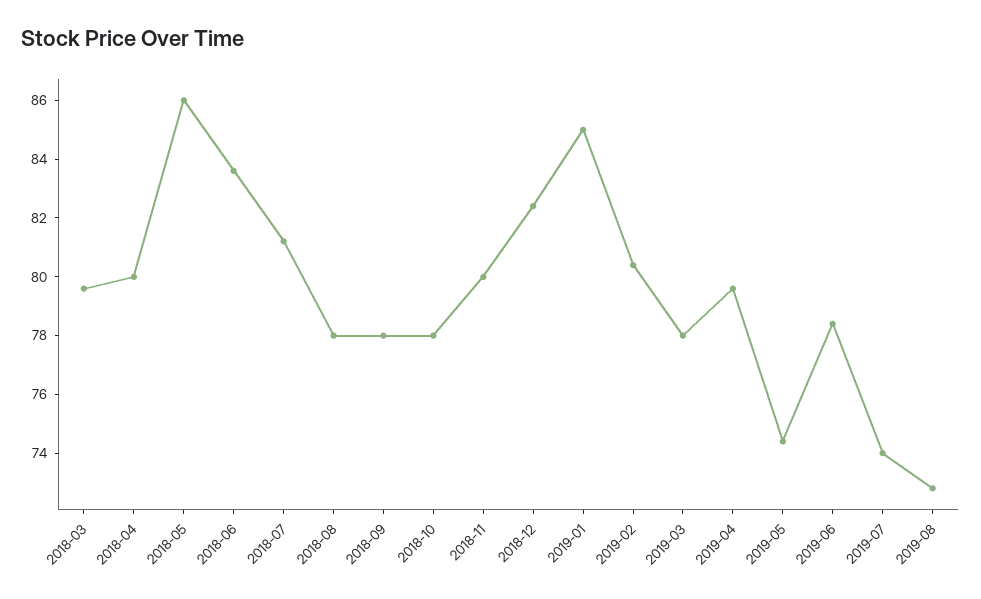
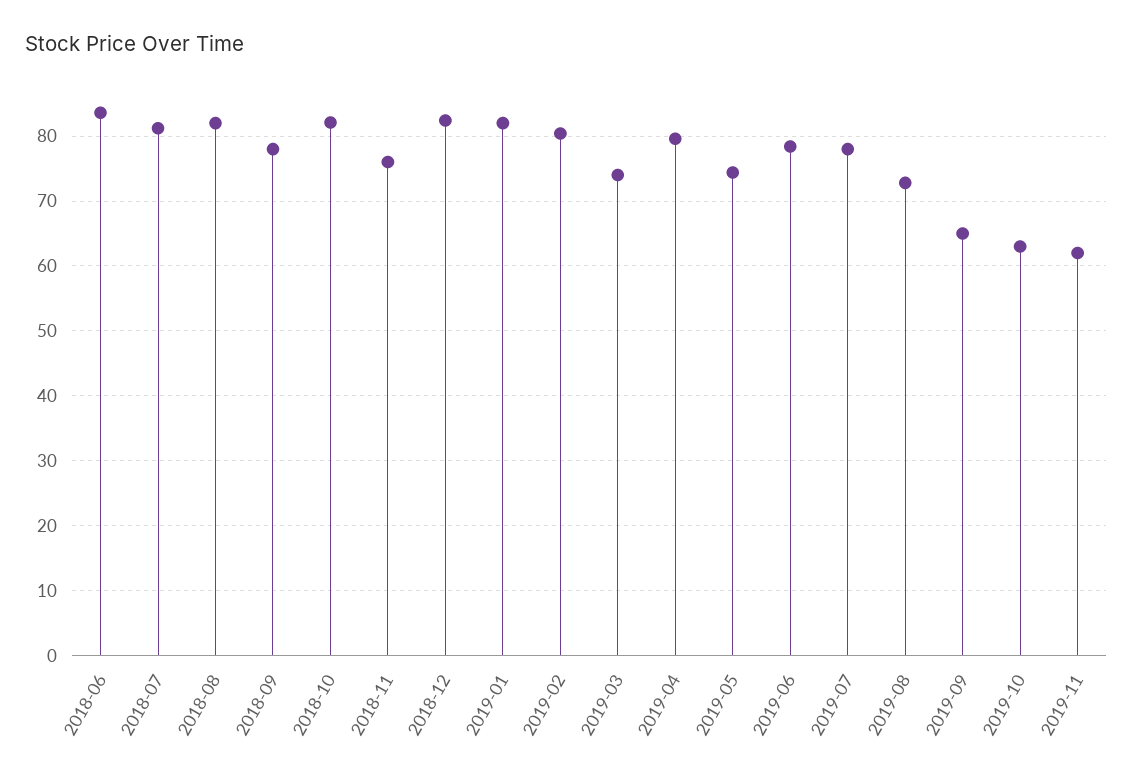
2018-03: 79.5 -> none
2018-04: 80 -> none
2018-05: 86 -> none
2018-08: 78 -> 82
2018-10: 78 -> 82
2018-11: 80 -> 76
2019-01: 85 -> 82
2019-03: 78 -> 74
2019-07: 74 -> 78
2019-09: none -> 65
2019-10: none -> 63
2019-11: none -> 62

